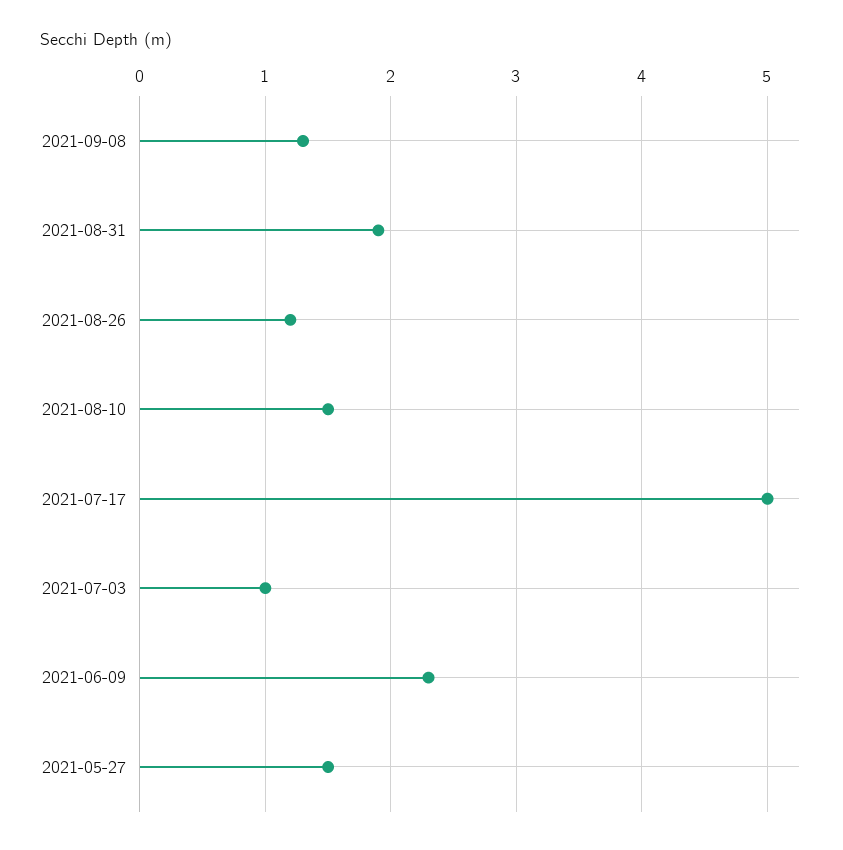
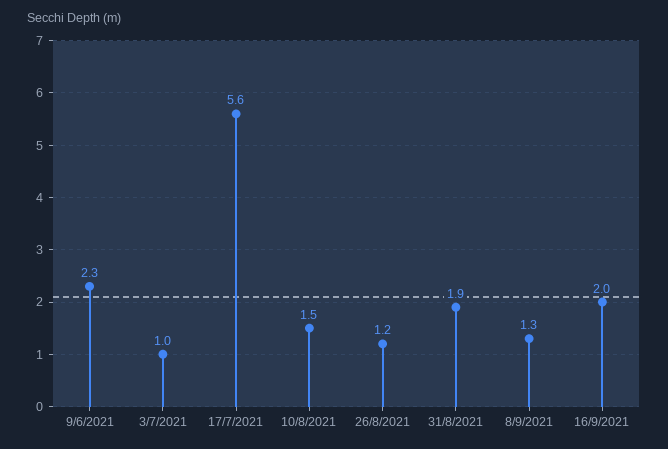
2021-07-17: 5 -> 5.6
2021-05-27: 1.5 -> none
16/9/2021: none -> 2

